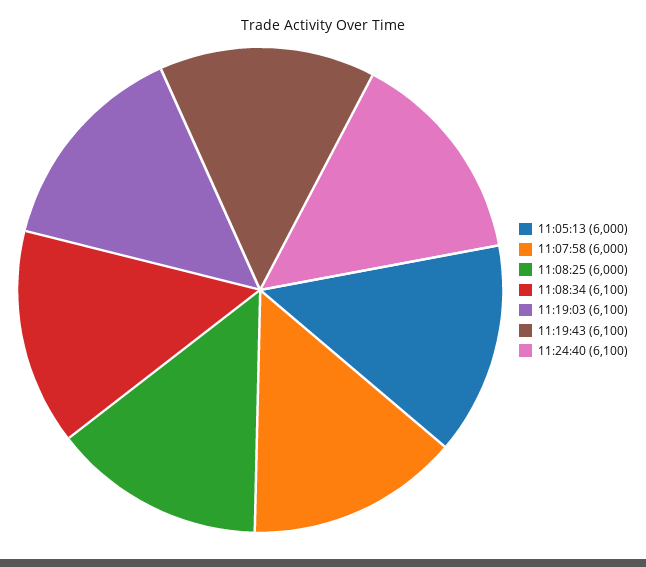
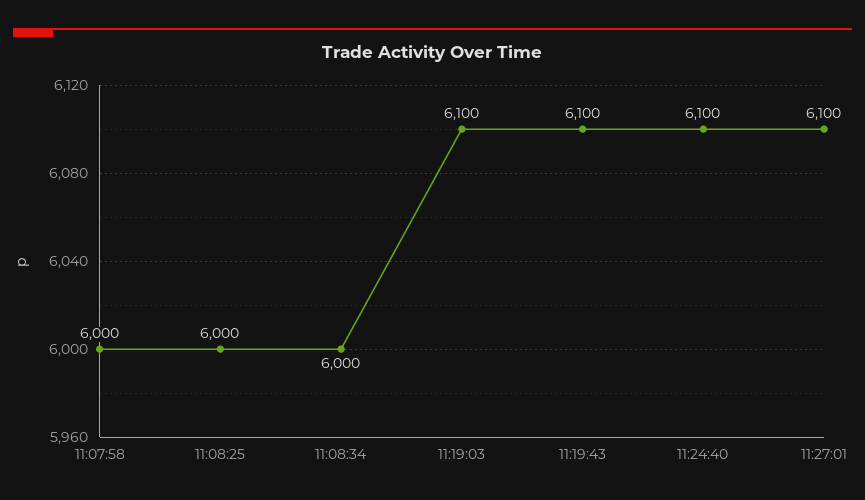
11:05:13: 6000 -> none
11:08:34: 6100 -> 6000
11:27:01: none -> 6100

